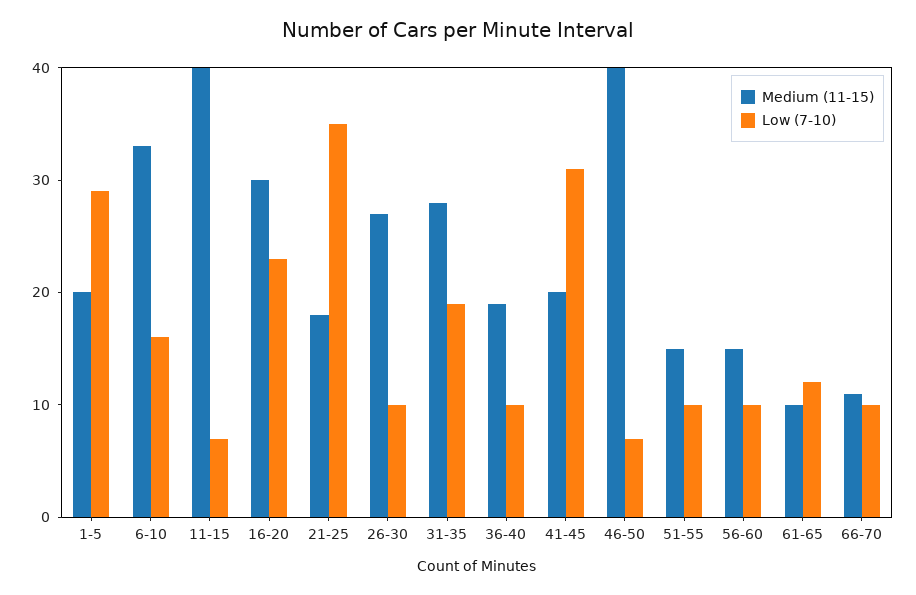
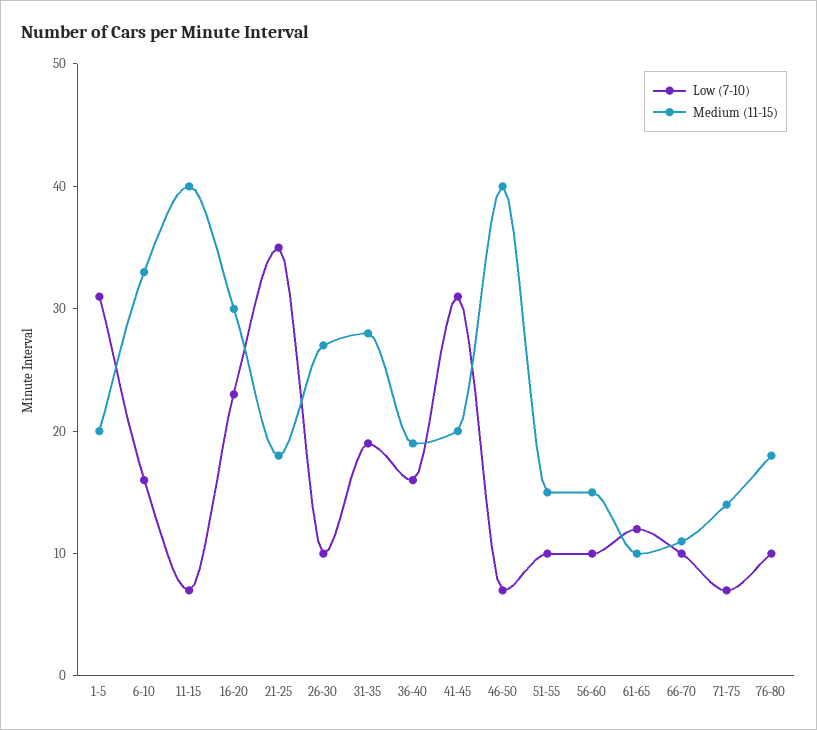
Low (7-10), 1-5: 29 -> 31
Low (7-10), 36-40: 10 -> 16
Low (7-10), 71-75: none -> 7
Medium (11-15), 71-75: none -> 14
Low (7-10), 76-80: none -> 10
Medium (11-15), 76-80: none -> 18

